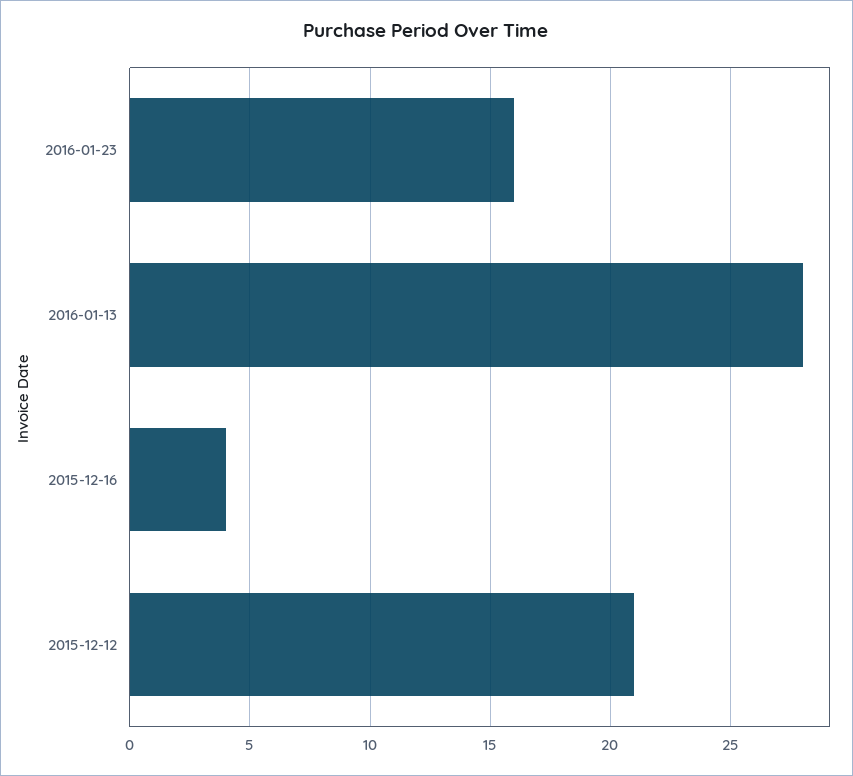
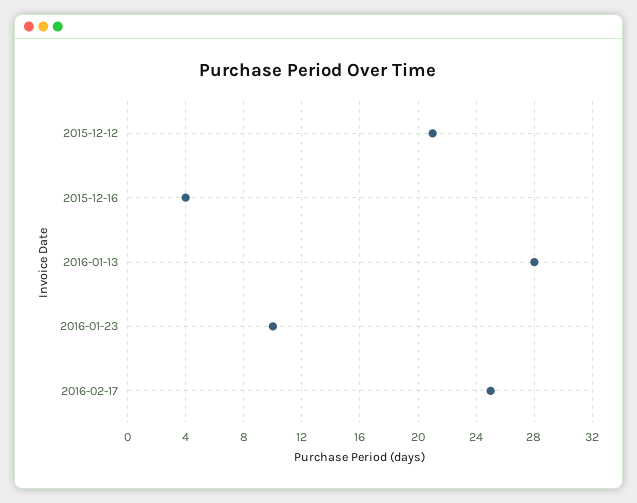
2016-01-23: 16 -> 10
2016-02-17: none -> 25

